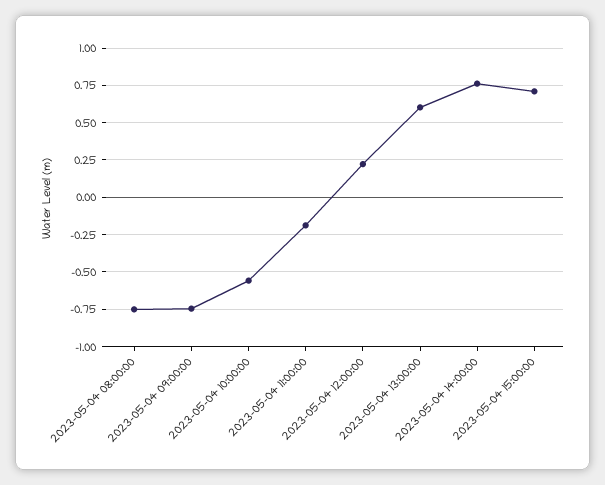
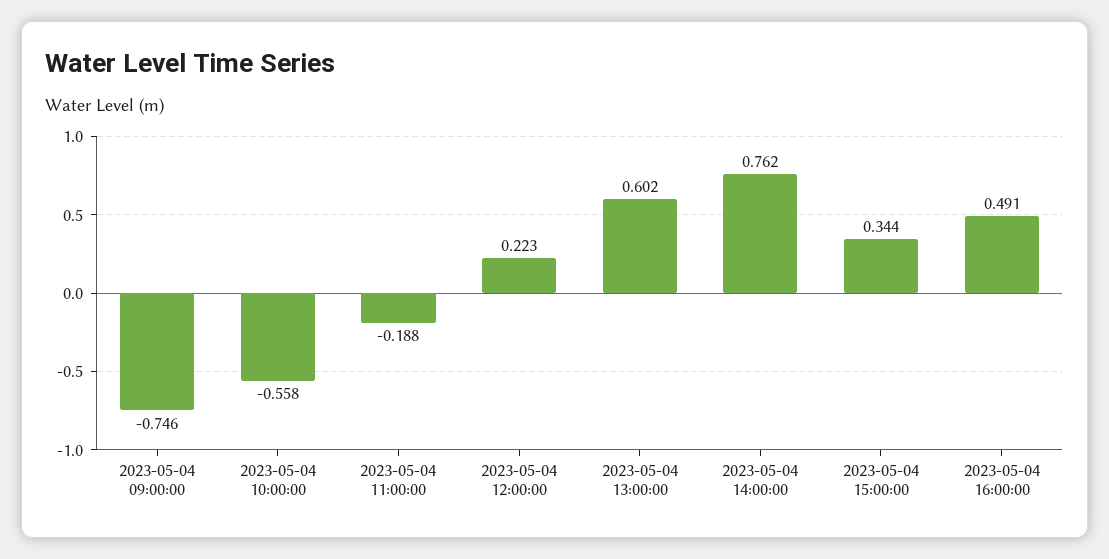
2023-05-04 08:00:00: -0.75 -> none
2023-05-04 15:00:00: 0.7 -> 0.344
2023-05-04 16:00:00: none -> 0.491

